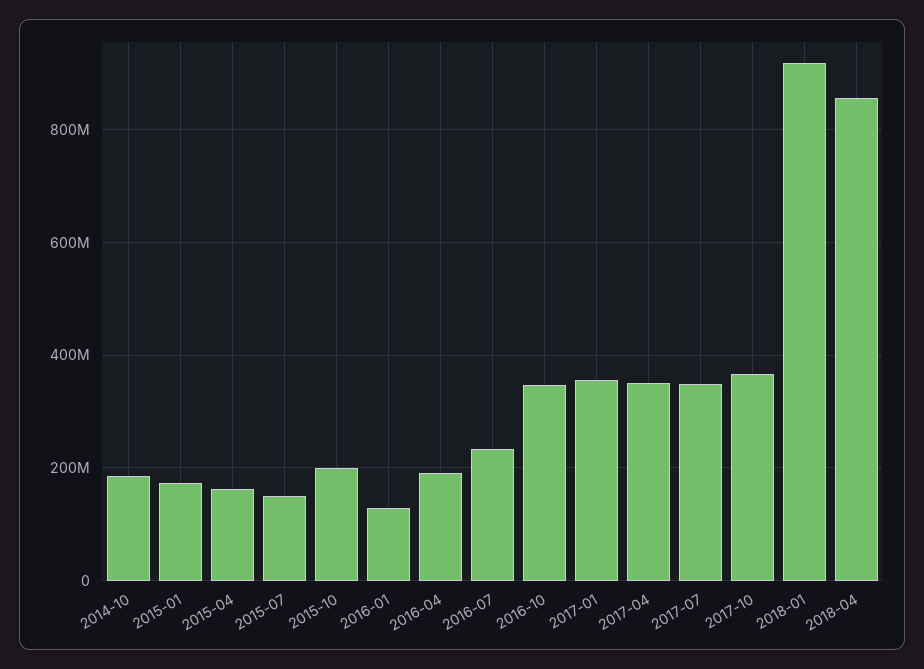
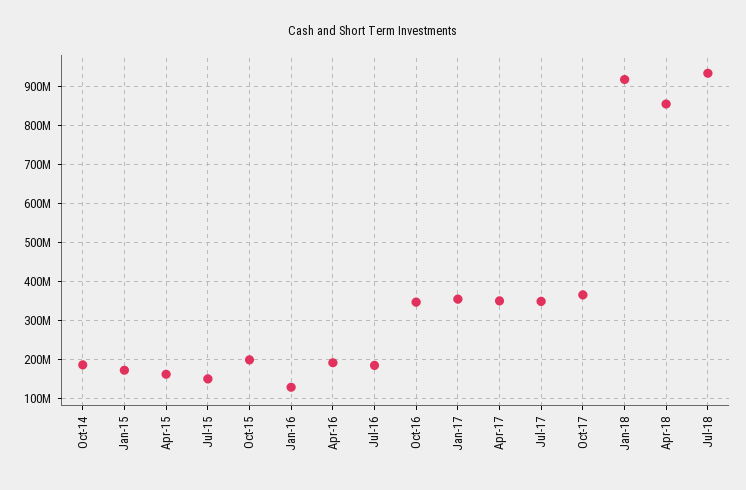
2016-07: 240000000 -> 180000000
Jul-18: none -> 940000000

